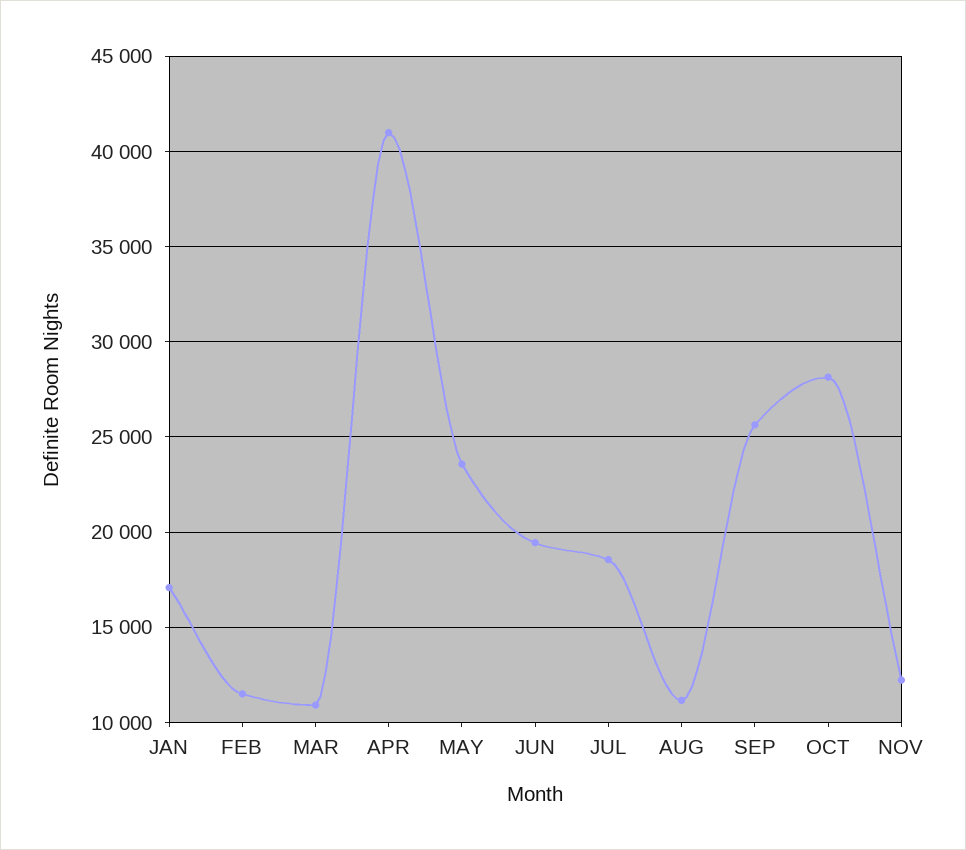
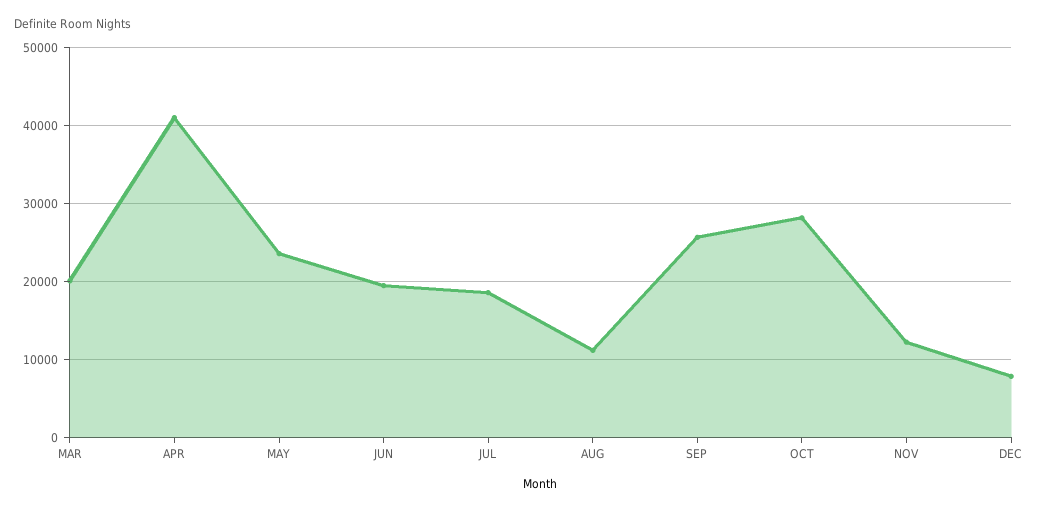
JAN: 17000 -> none
FEB: 11500 -> none
MAR: 11000 -> 20000
DEC: none -> 8000

